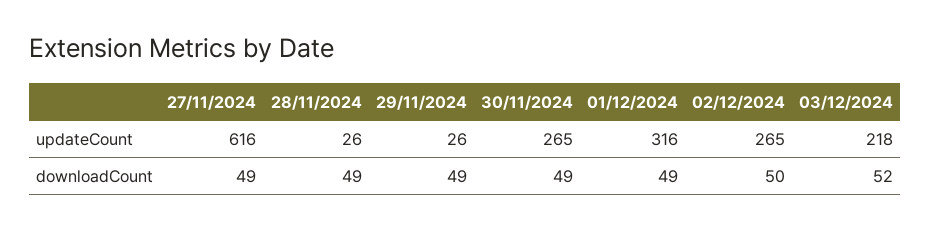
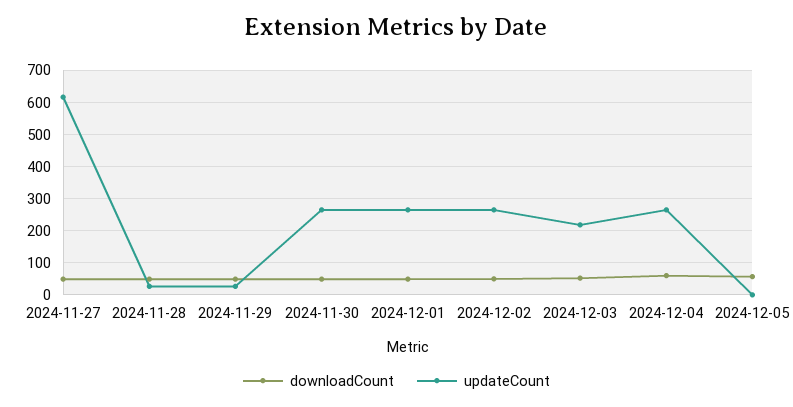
updateCount, 01/12/2024: 316 -> 260
downloadCount, 2024-12-04: none -> 60
updateCount, 2024-12-04: none -> 260
downloadCount, 2024-12-05: none -> 60
updateCount, 2024-12-05: none -> 0

